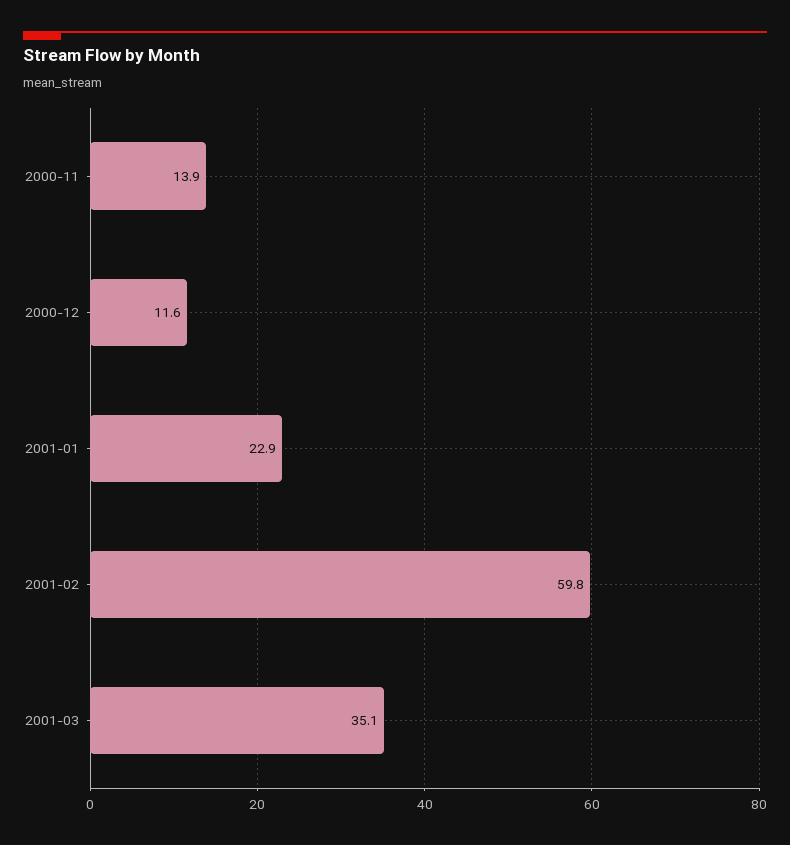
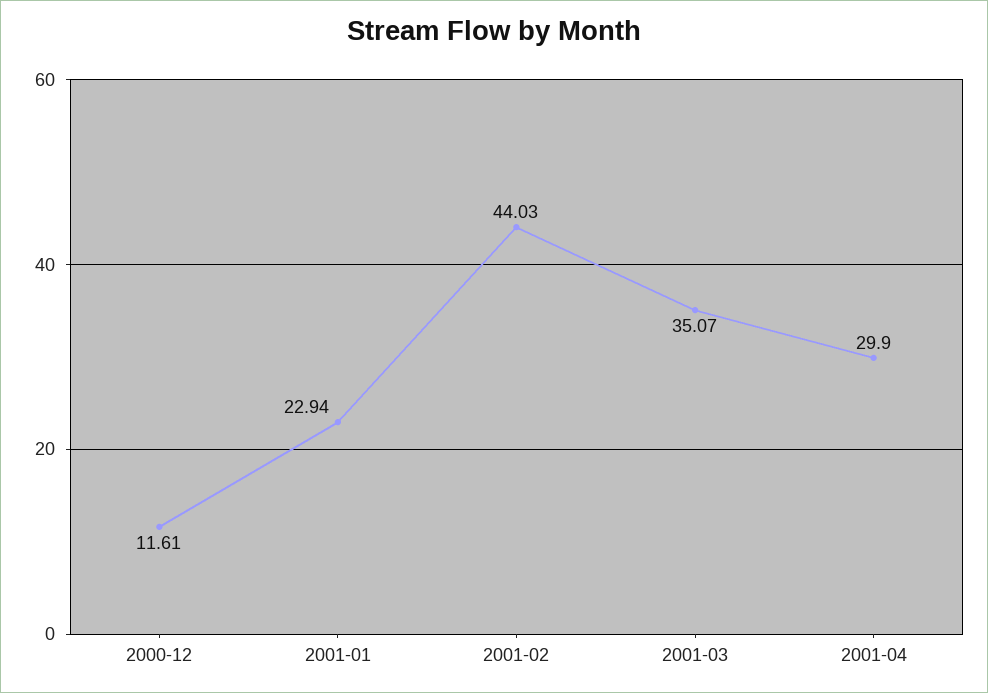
2000-11: 13.9 -> none
2001-02: 59.8 -> 44.03
2001-04: none -> 29.9

